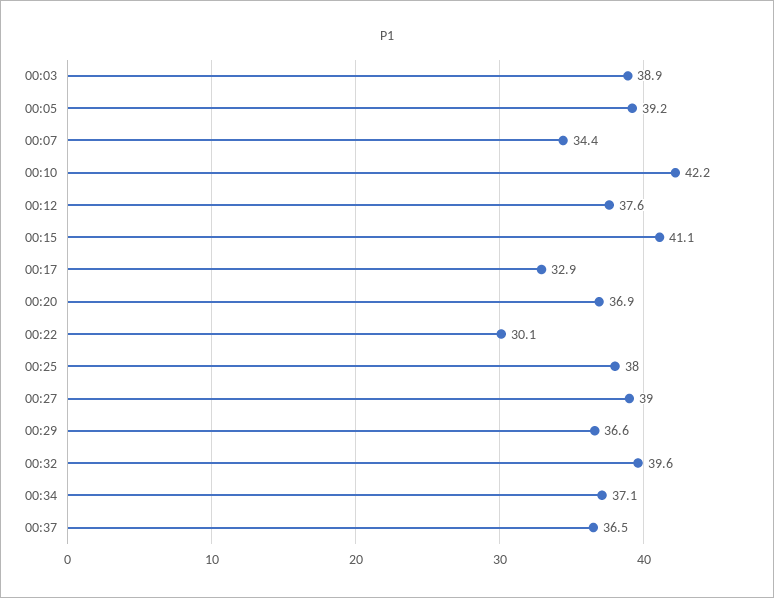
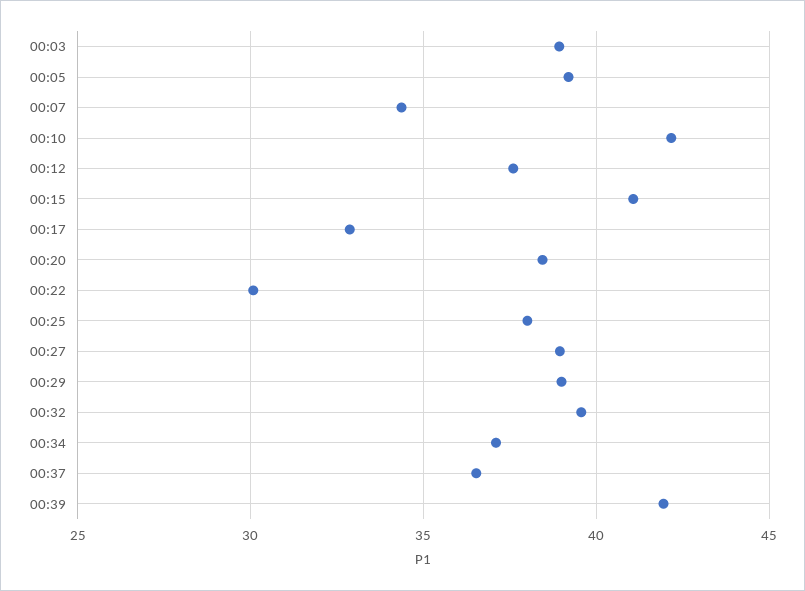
00:20: 36.9 -> 38.5
00:29: 36.6 -> 39
00:39: none -> 42

